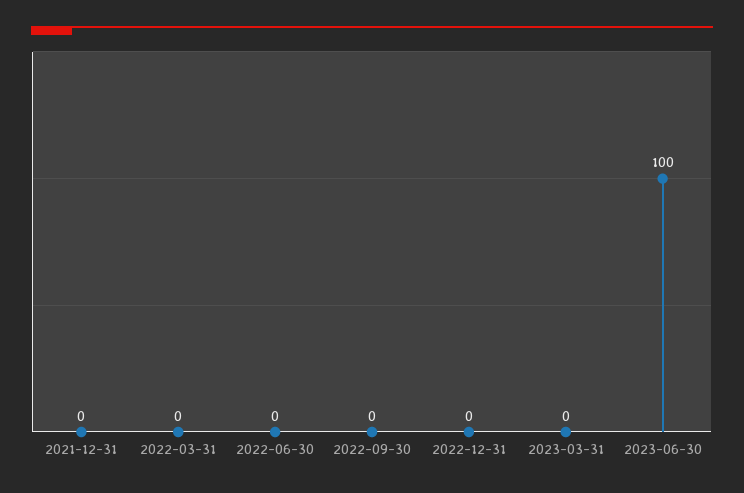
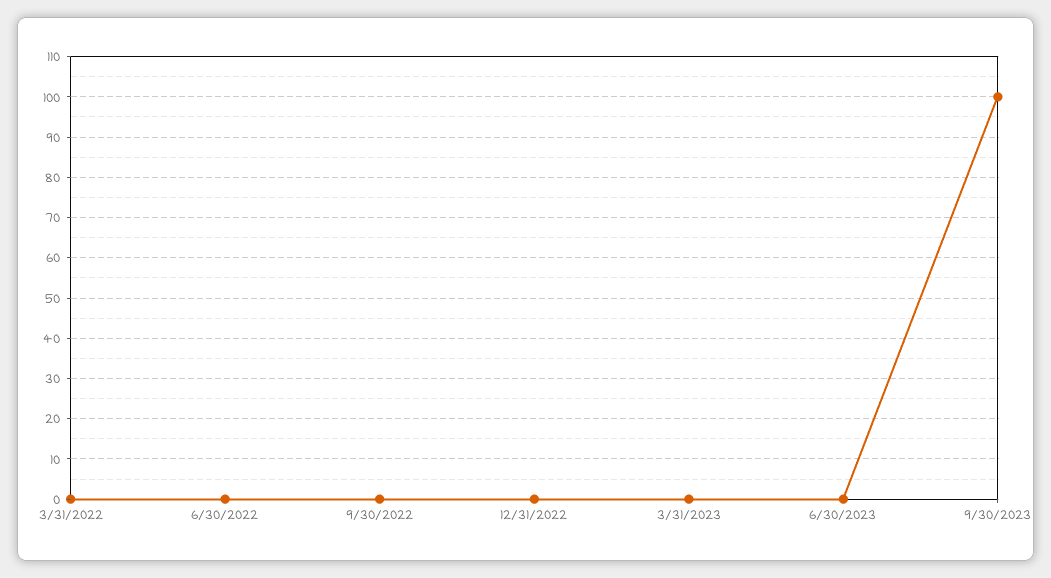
2021-12-31: 0 -> none
2023-06-30: 100 -> 0
9/30/2023: none -> 100

